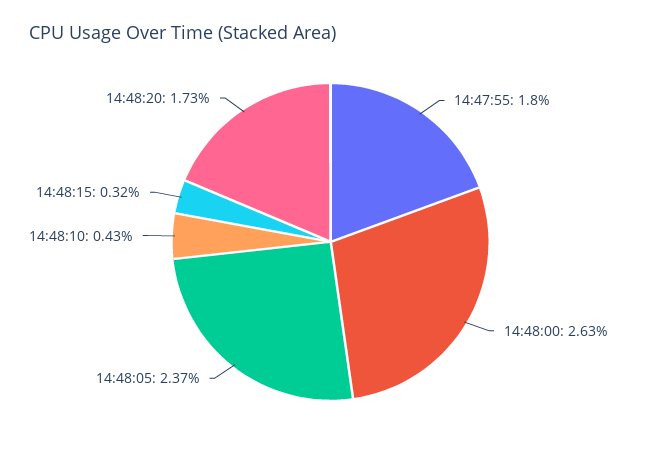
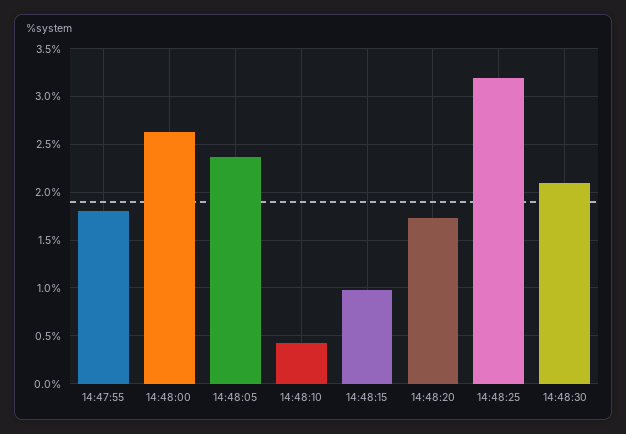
14:48:15: 0.32 -> 1
14:48:25: none -> 3.2
14:48:30: none -> 2.1

